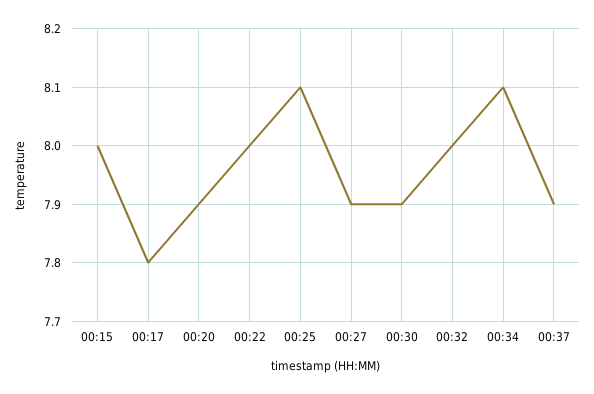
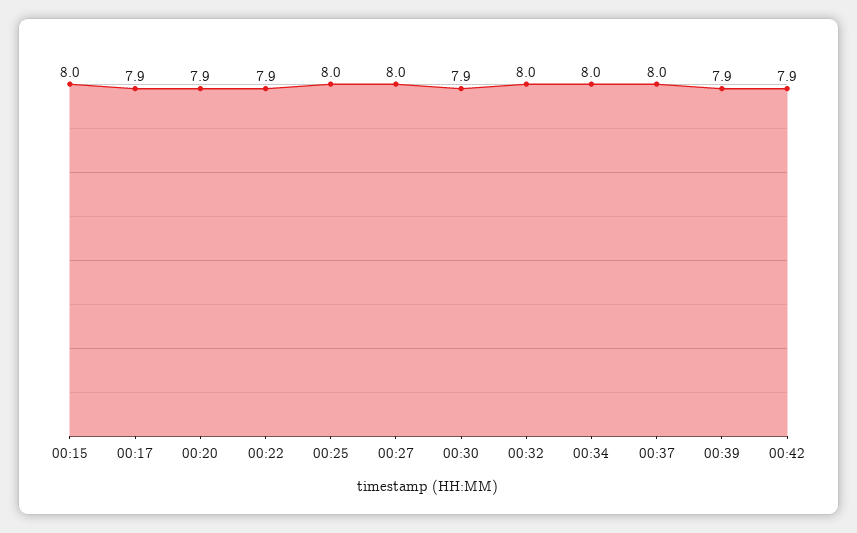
00:17: 7.8 -> 7.9
00:22: 8 -> 7.9
00:25: 8.1 -> 8
00:27: 7.9 -> 8
00:34: 8.1 -> 8
00:37: 7.9 -> 8
00:39: none -> 7.9
00:42: none -> 7.9

